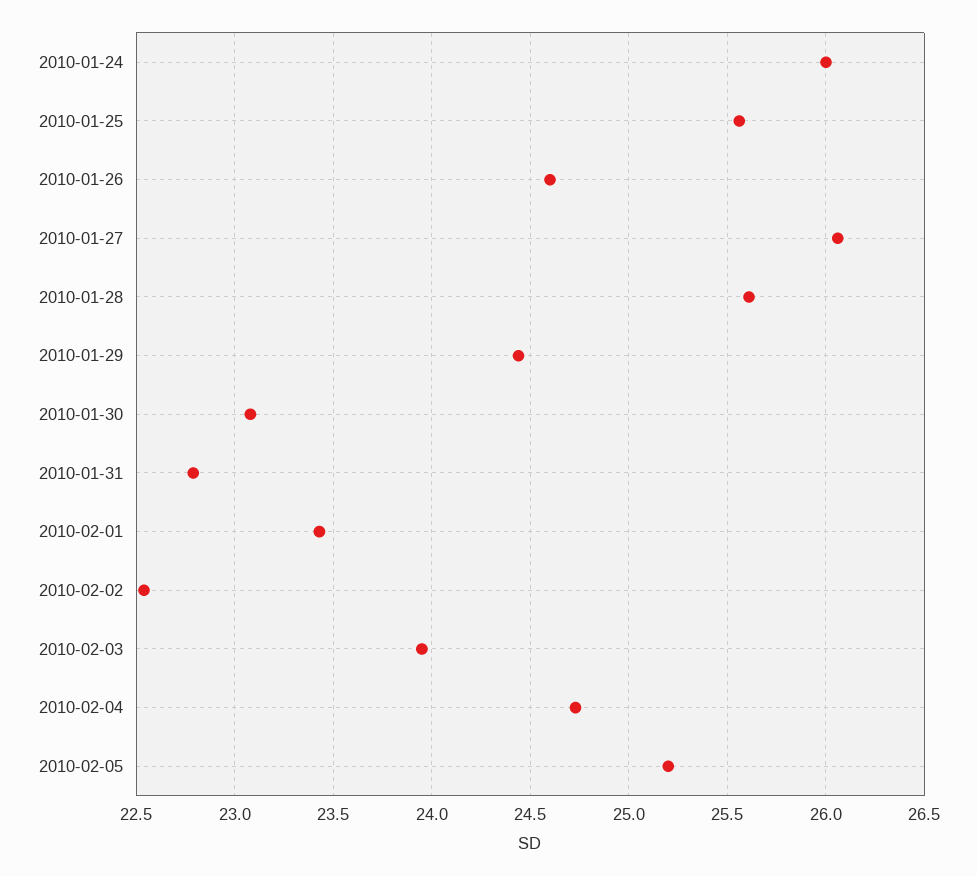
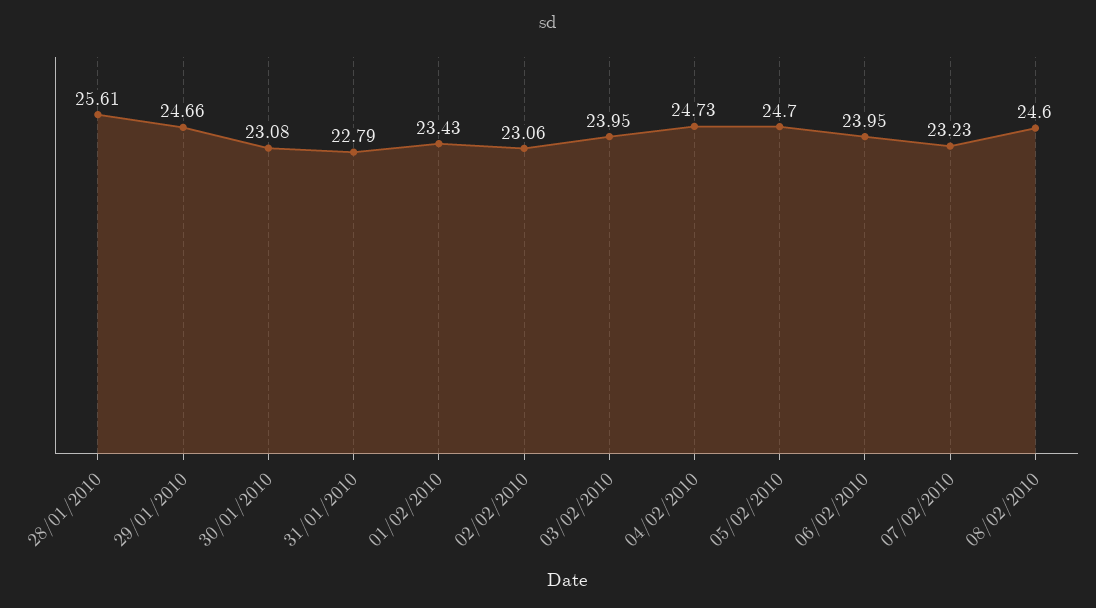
2010-01-24: 26 -> none
2010-01-25: 25.55 -> none
2010-01-26: 24.6 -> none
2010-01-27: 26.05 -> none
2010-01-29: 24.45 -> 24.66
2010-02-02: 22.55 -> 23.06
2010-02-05: 25.2 -> 24.7
06/02/2010: none -> 23.95
07/02/2010: none -> 23.23
08/02/2010: none -> 24.6

